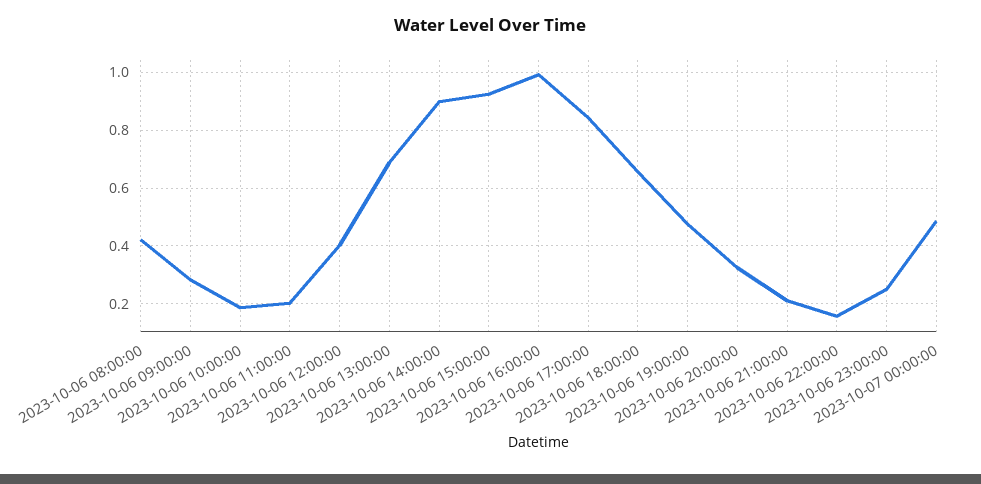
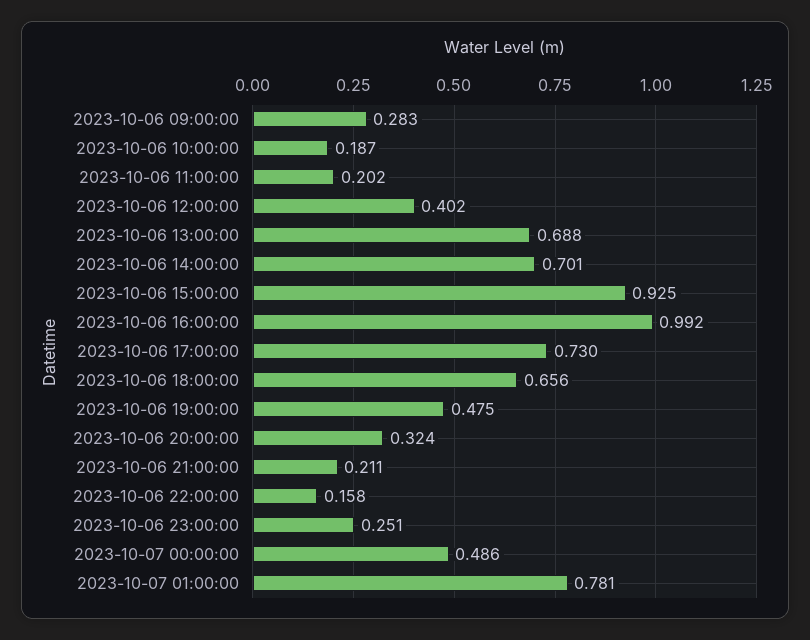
2023-10-06 08:00:00: 0.425 -> none
2023-10-06 14:00:00: 0.9 -> 0.701
2023-10-06 17:00:00: 0.85 -> 0.73
2023-10-07 01:00:00: none -> 0.781

